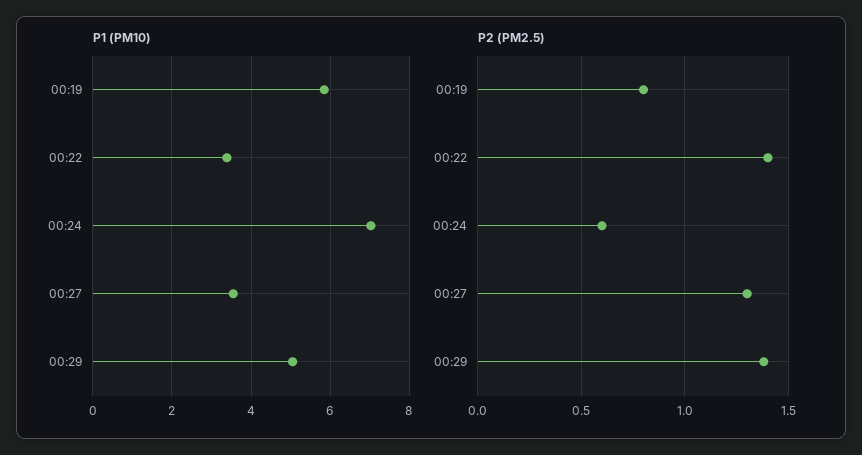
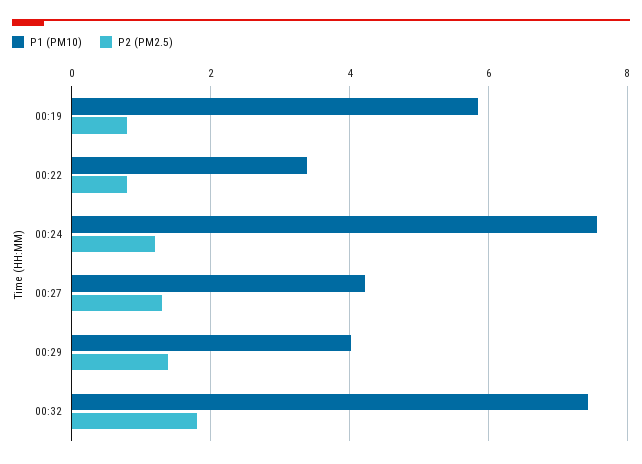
P1 (PM10), 00:24: 7 -> 7.6
P1 (PM10), 00:27: 3.6 -> 4.2
P1 (PM10), 00:29: 5 -> 4
P2 (PM2.5), 00:22: 1.4 -> 0.8
P2 (PM2.5), 00:24: 0.6 -> 1.2
P1 (PM10), 00:32: none -> 7.4
P2 (PM2.5), 00:32: none -> 1.8

